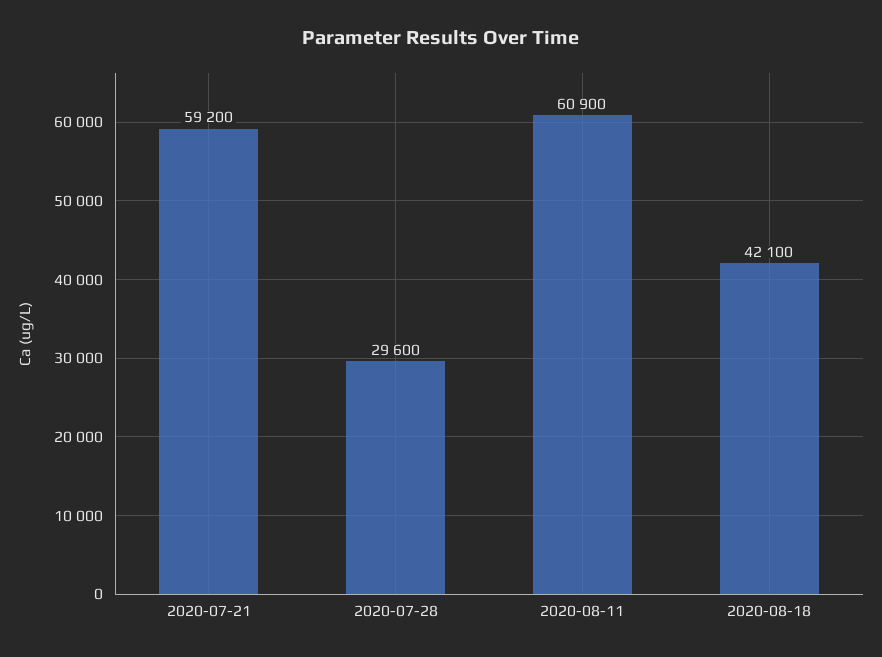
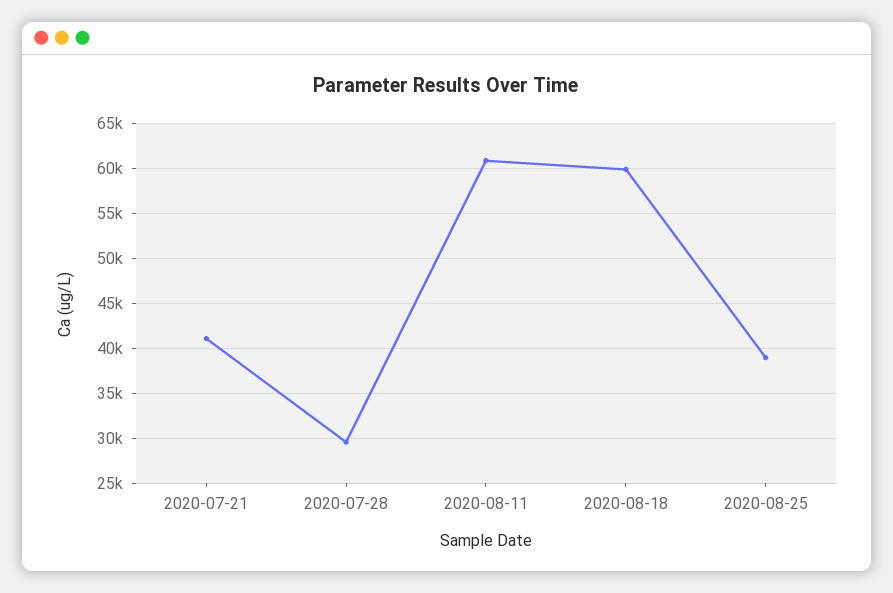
2020-07-21: 59200 -> 41000
2020-08-18: 42100 -> 60000
2020-08-25: none -> 39000

